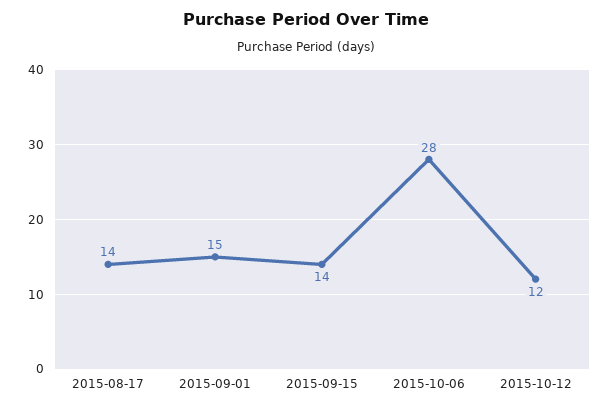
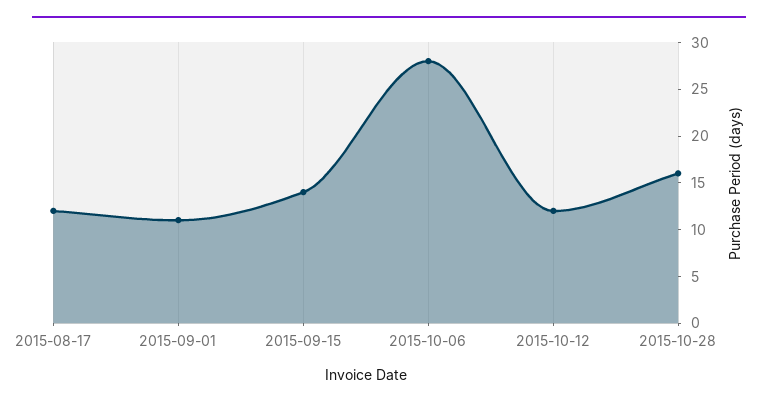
2015-08-17: 14 -> 12
2015-09-01: 15 -> 11
2015-10-28: none -> 16

